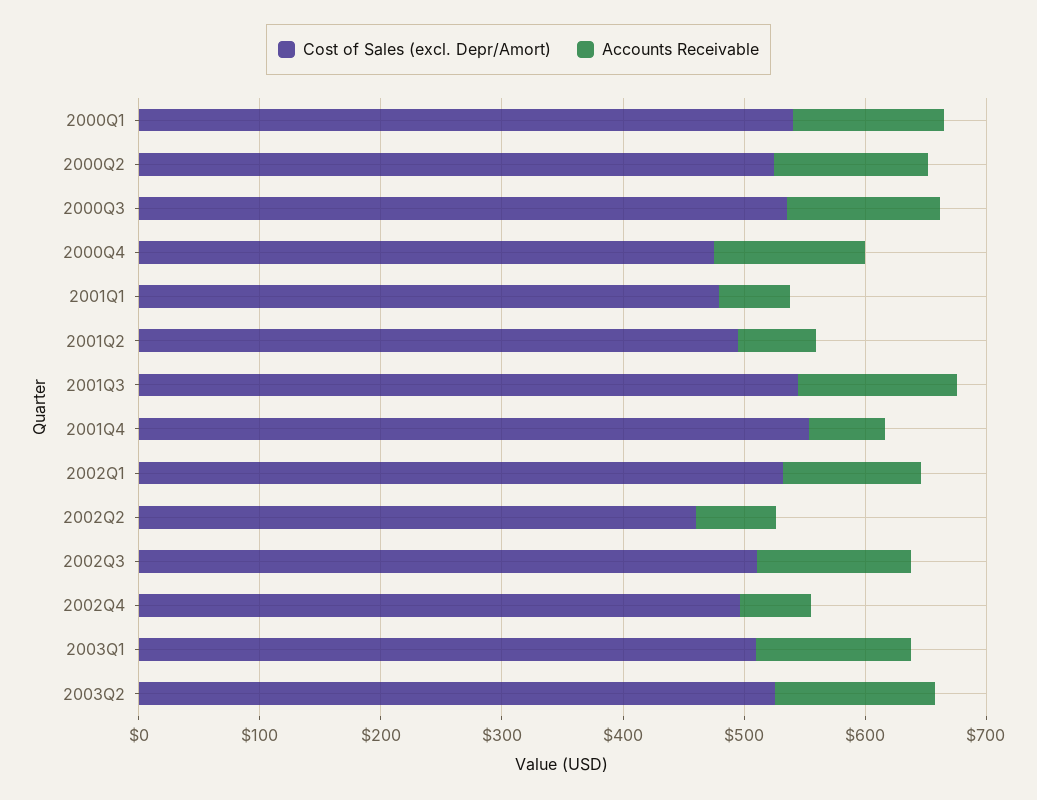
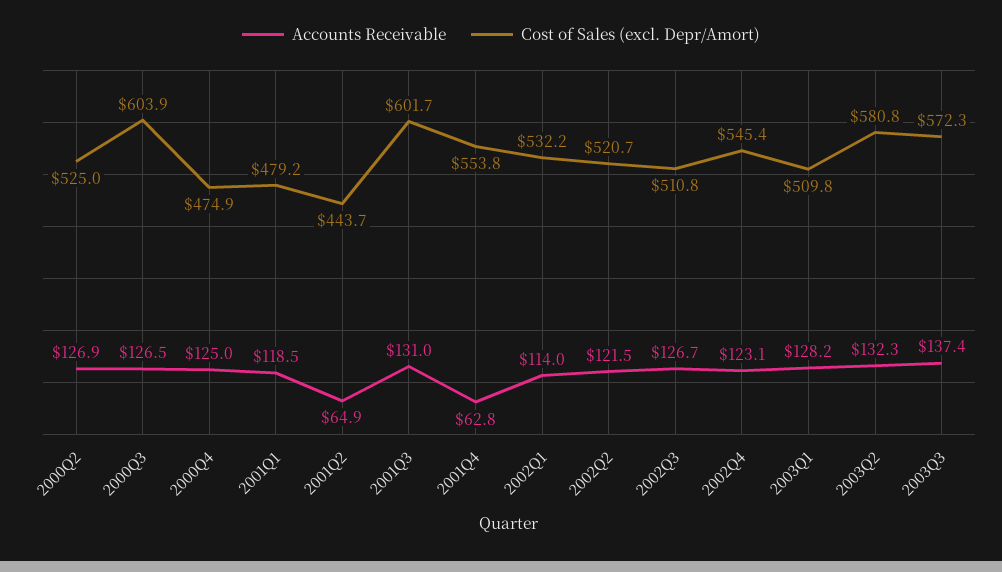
Cost of Sales (excl. Depr/Amort), 2000Q1: 540 -> none
Accounts Receivable, 2000Q1: 120 -> none
Cost of Sales (excl. Depr/Amort), 2000Q3: 540 -> 603.9
Accounts Receivable, 2001Q1: 60 -> 118.5
Cost of Sales (excl. Depr/Amort), 2001Q2: 500 -> 443.7
Cost of Sales (excl. Depr/Amort), 2001Q3: 540 -> 601.7
Cost of Sales (excl. Depr/Amort), 2002Q2: 460 -> 520.7
Accounts Receivable, 2002Q2: 60 -> 121.5
Cost of Sales (excl. Depr/Amort), 2002Q4: 500 -> 545.4
Accounts Receivable, 2002Q4: 60 -> 123.1
Cost of Sales (excl. Depr/Amort), 2003Q2: 520 -> 580.8
Accounts Receivable, 2003Q3: none -> 137.4
Cost of Sales (excl. Depr/Amort), 2003Q3: none -> 572.3

